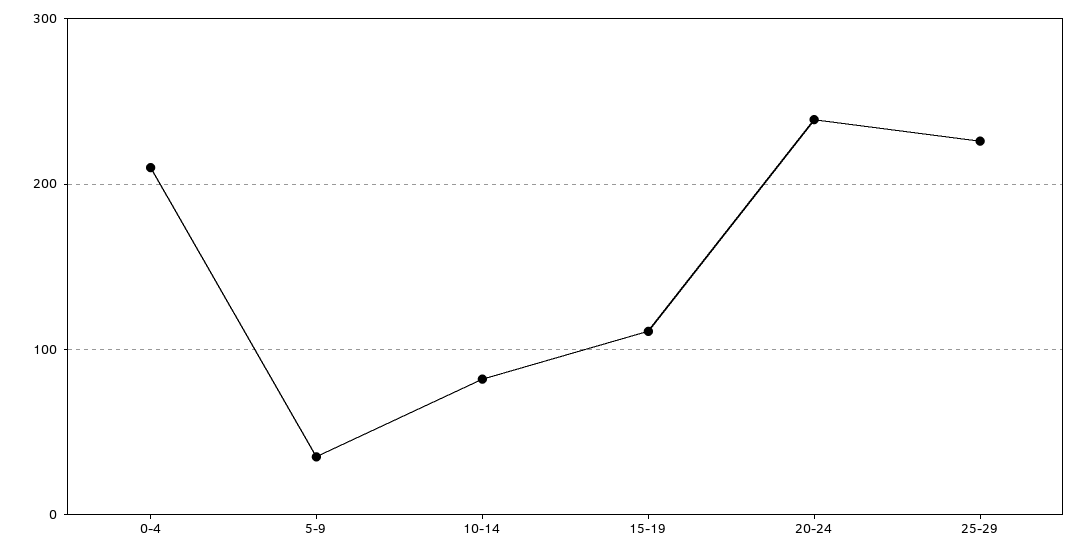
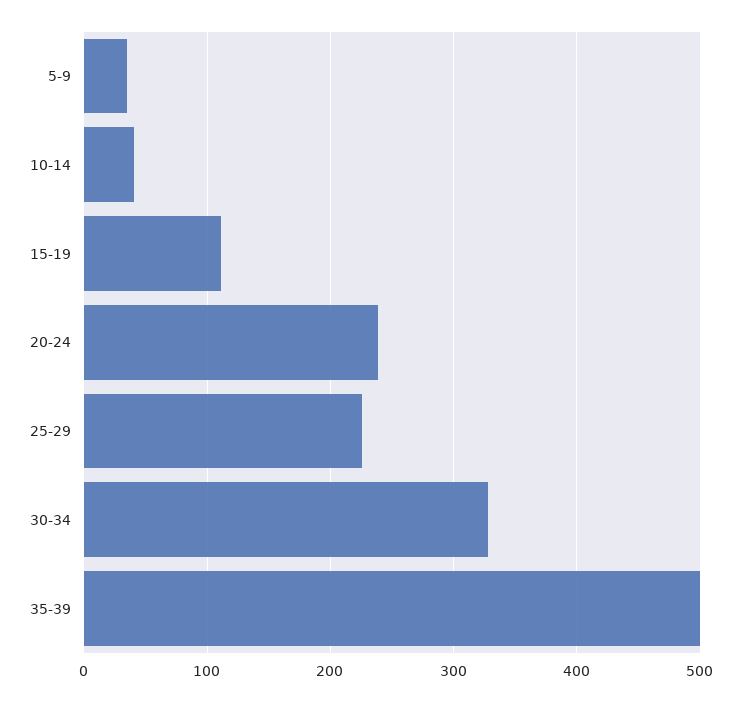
0-4: 210 -> none
10-14: 80 -> 40
30-34: none -> 330
35-39: none -> 500

